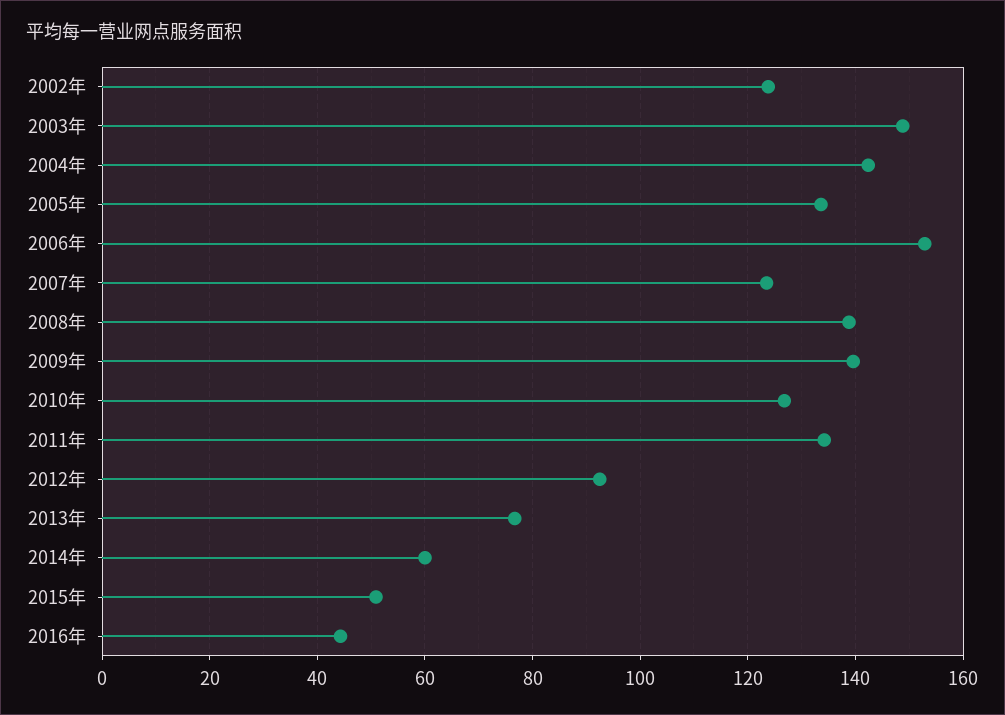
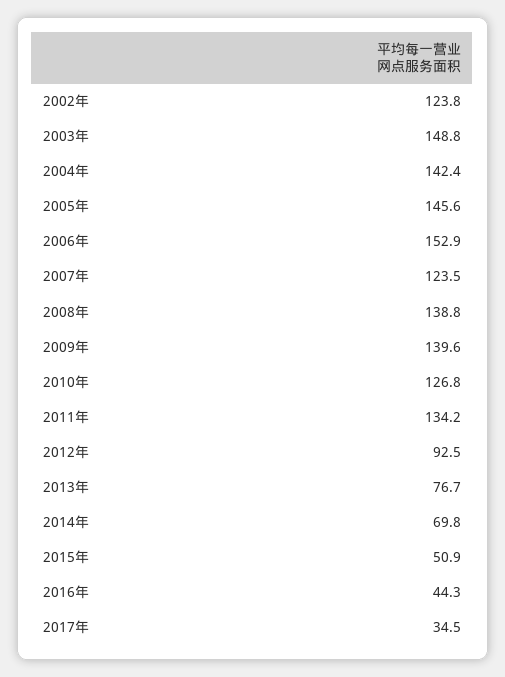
2005年: 134 -> 145.6
2014年: 60 -> 69.8
2017年: none -> 34.5

